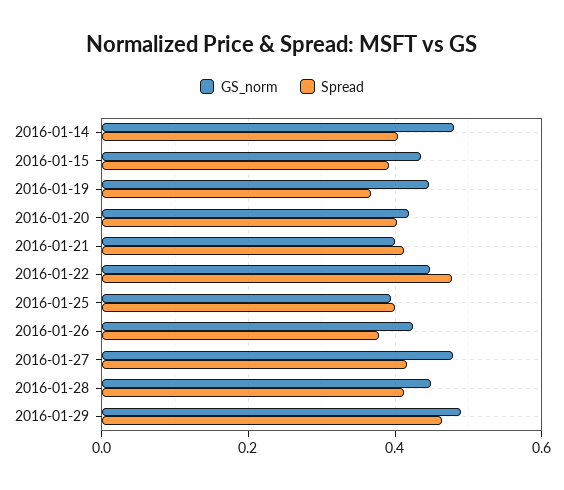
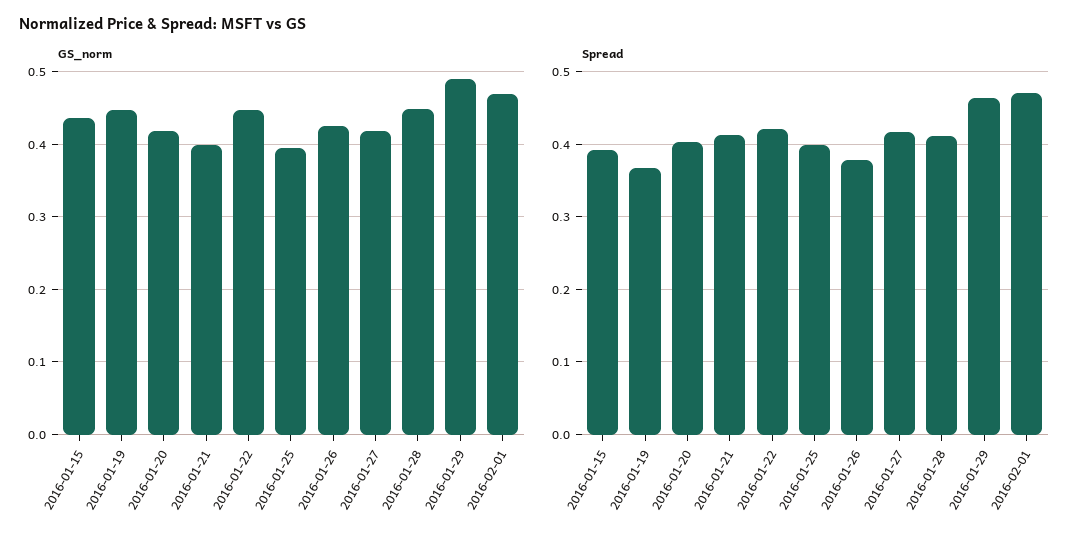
GS_norm, 2016-01-14: 0.48 -> none
Spread, 2016-01-14: 0.4 -> none
Spread, 2016-01-22: 0.48 -> 0.42
GS_norm, 2016-01-27: 0.48 -> 0.42
GS_norm, 2016-02-01: none -> 0.47
Spread, 2016-02-01: none -> 0.47

